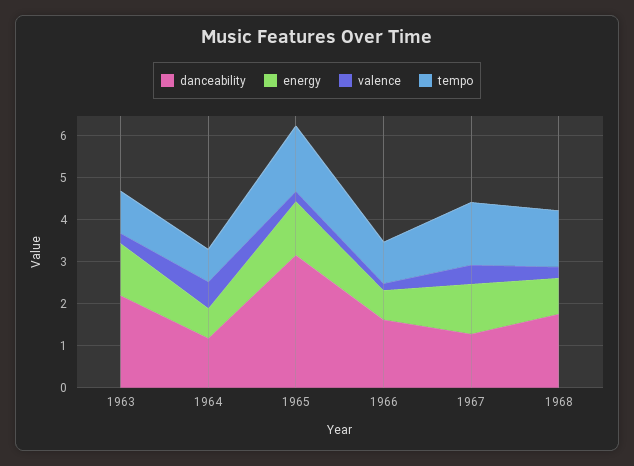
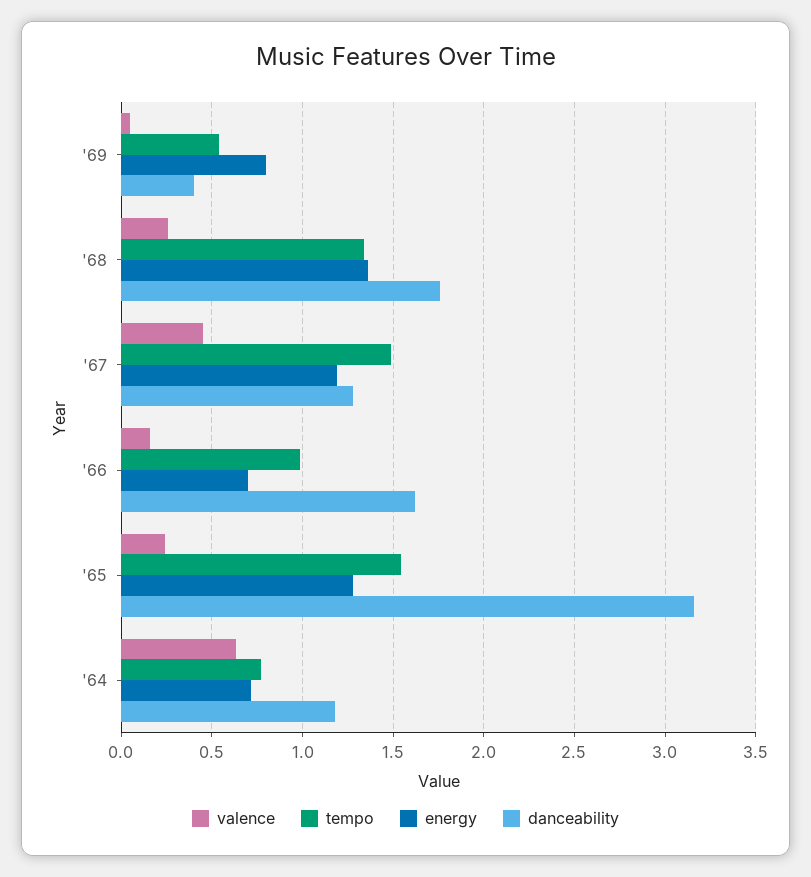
danceability, 1963: 2.2 -> none
energy, 1963: 1.2 -> none
valence, 1963: 0.2 -> none
tempo, 1963: 1 -> none
energy, 1968: 0.8 -> 1.35
valence, '69: none -> 0.05
tempo, '69: none -> 0.55
energy, '69: none -> 0.8
danceability, '69: none -> 0.4

